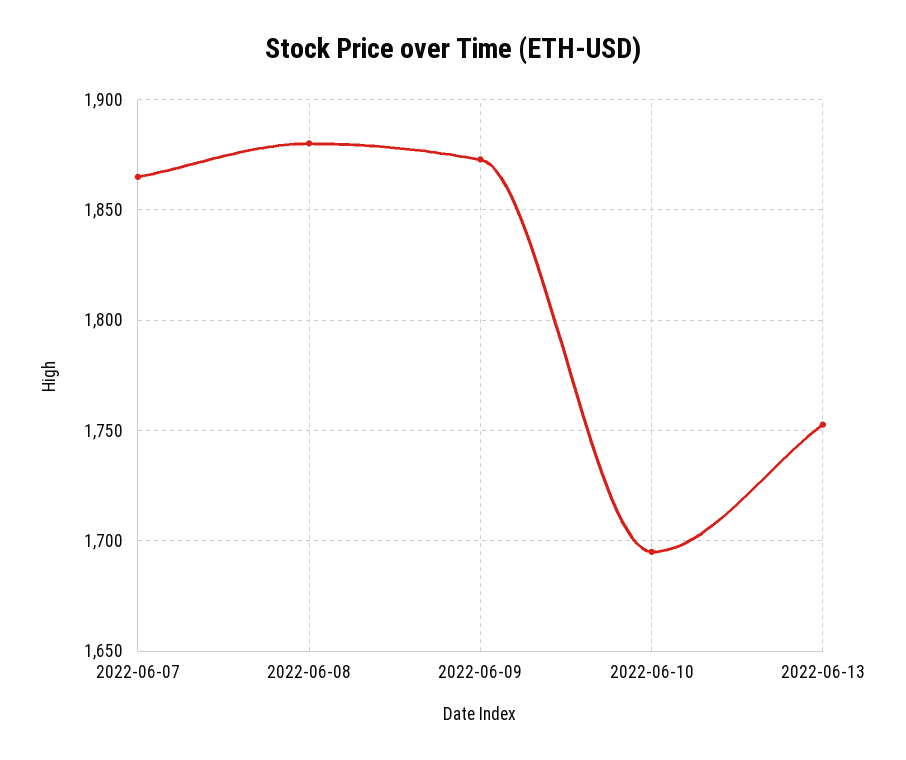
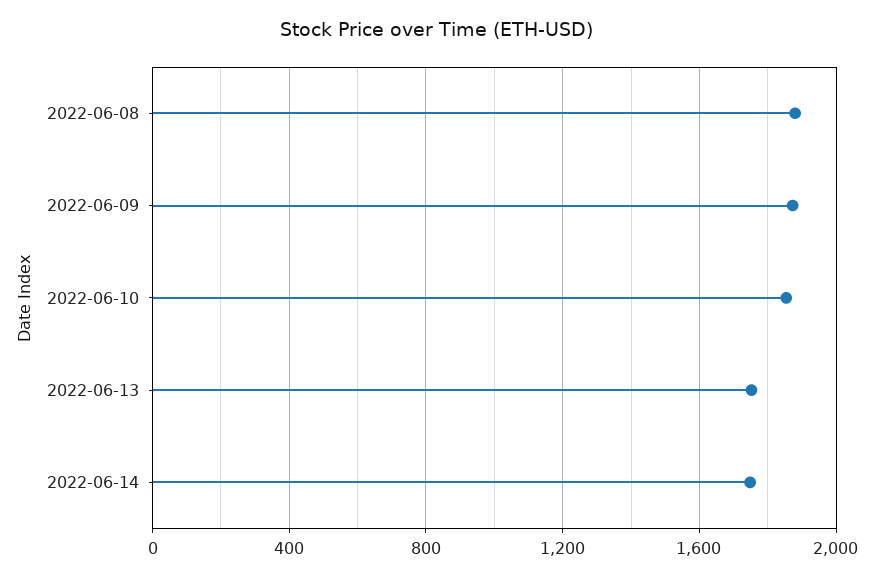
2022-06-07: 1865 -> none
2022-06-10: 1695 -> 1850
2022-06-14: none -> 1750

